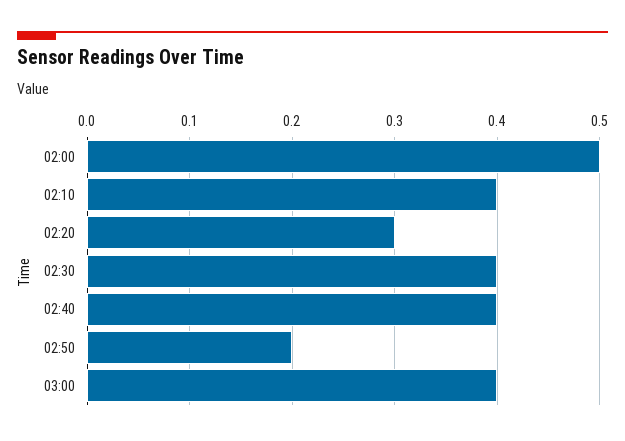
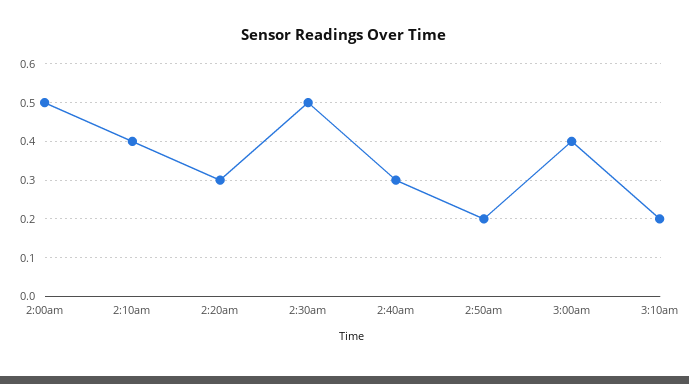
02:30: 0.4 -> 0.5
02:40: 0.4 -> 0.3
3:10am: none -> 0.2

